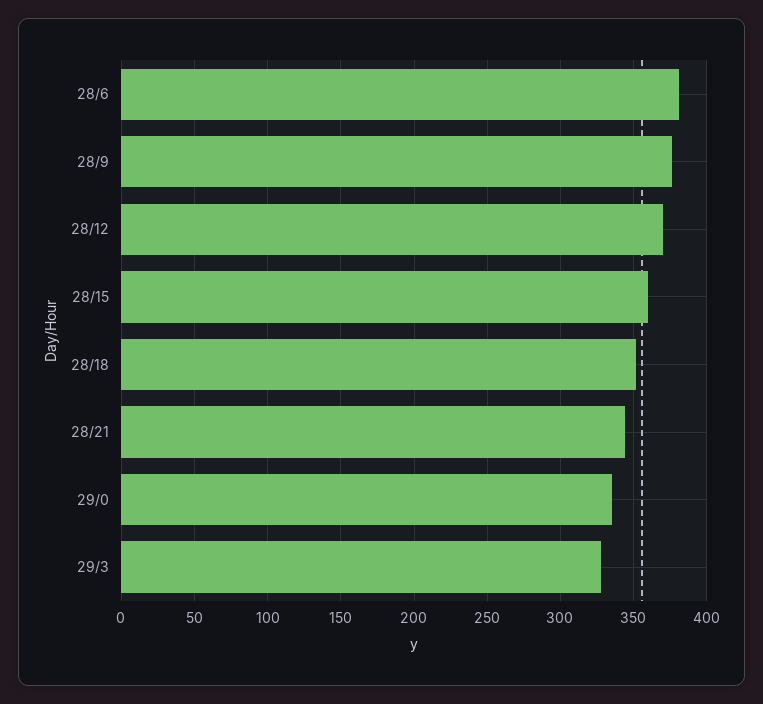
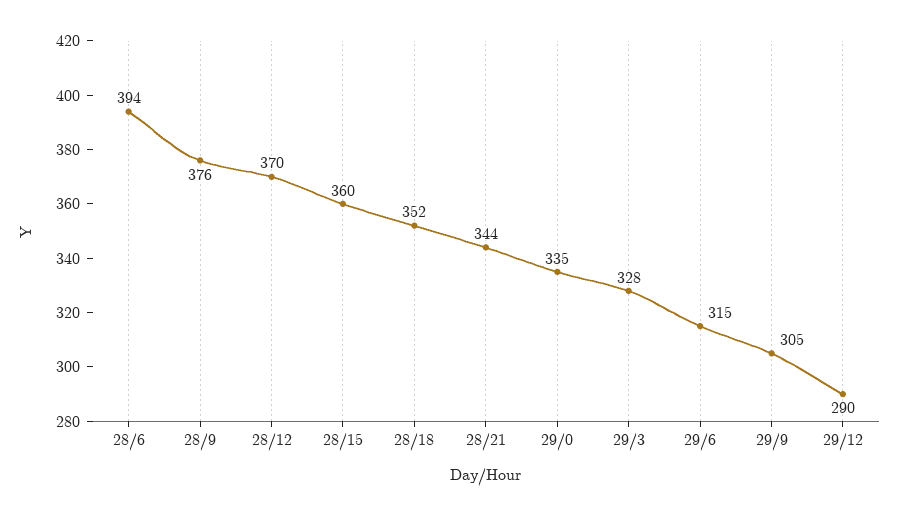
28/6: 380 -> 394
29/6: none -> 315
29/9: none -> 305
29/12: none -> 290

